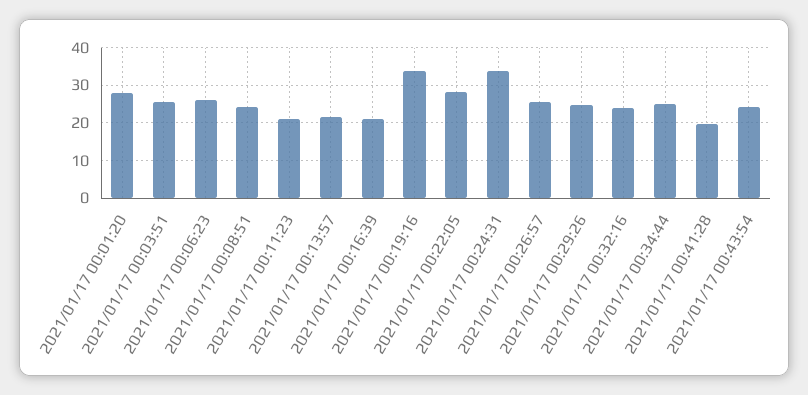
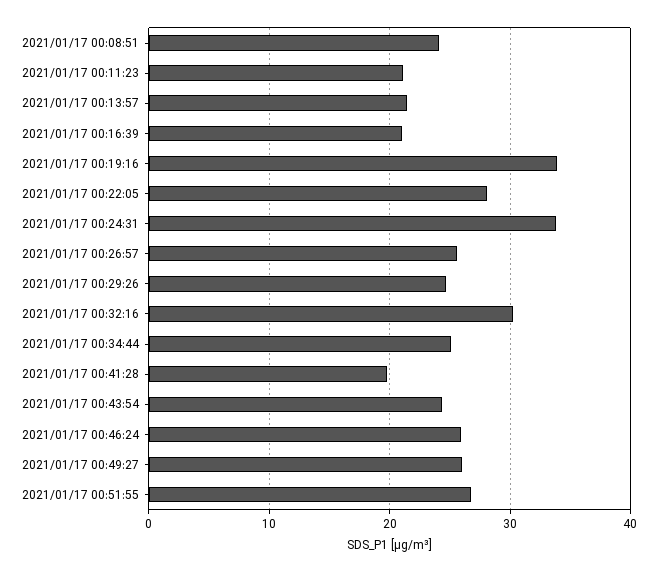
2021/01/17 00:01:20: 28 -> none
2021/01/17 00:03:51: 26 -> none
2021/01/17 00:06:23: 26 -> none
2021/01/17 00:32:16: 24 -> 30
2021/01/17 00:46:24: none -> 26
2021/01/17 00:49:27: none -> 26
2021/01/17 00:51:55: none -> 27

